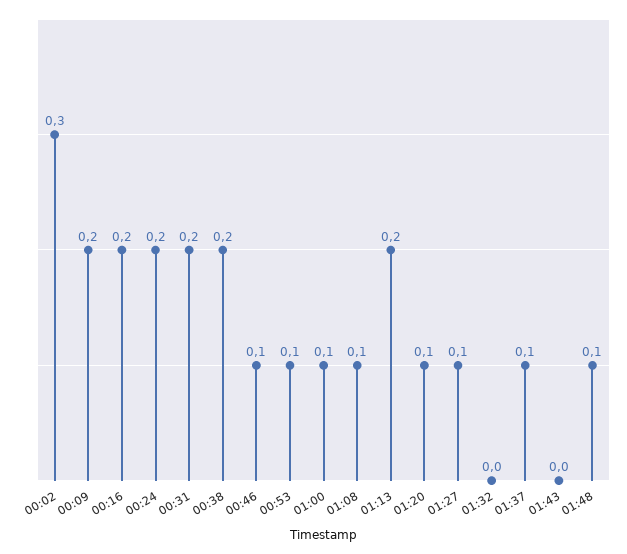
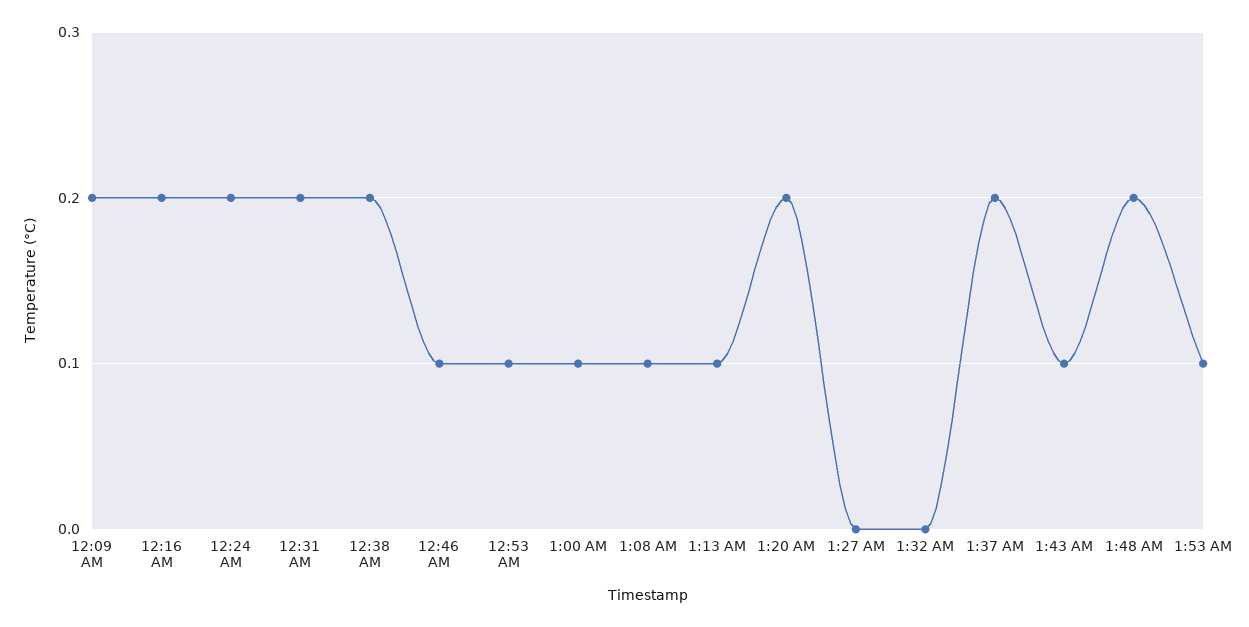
00:02: 0.3 -> none
01:13: 0.2 -> 0.1
01:20: 0.1 -> 0.2
01:27: 0.1 -> 0
01:37: 0.1 -> 0.2
01:43: 0 -> 0.1
01:48: 0.1 -> 0.2
1:53 AM: none -> 0.1

